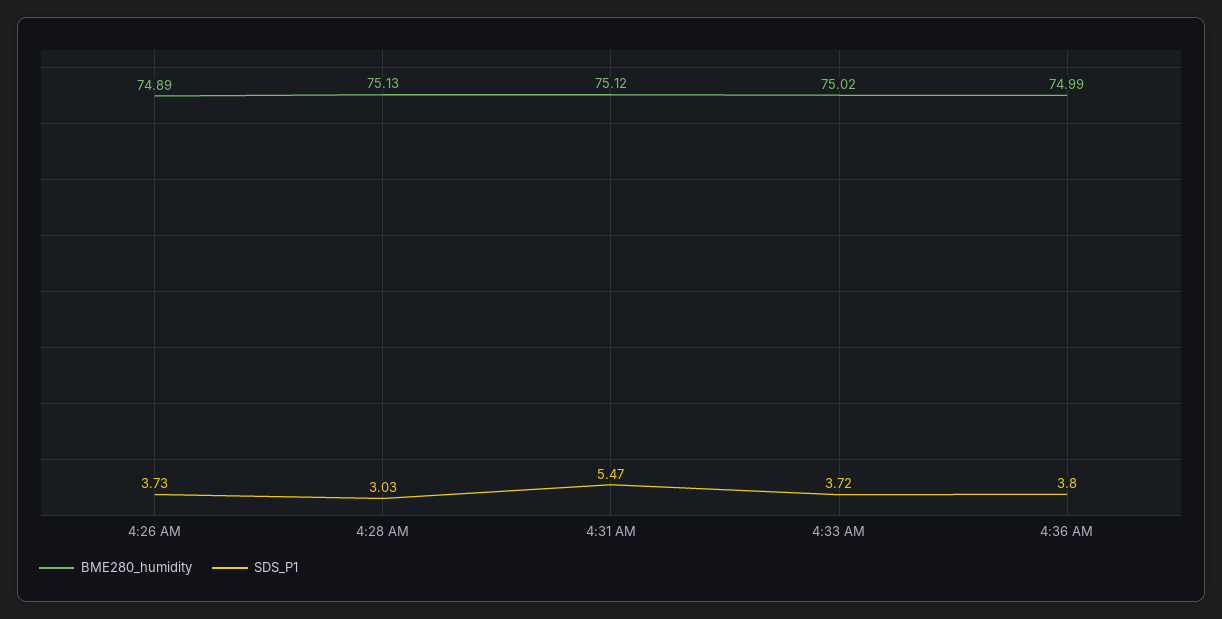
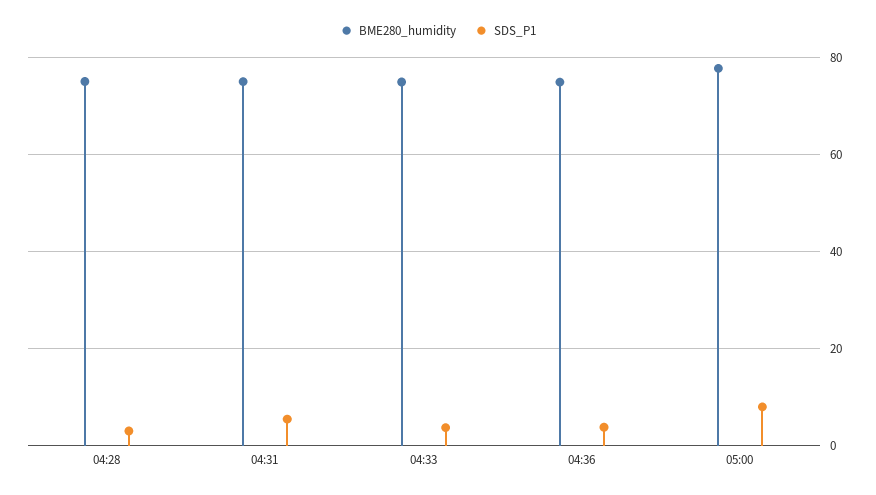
BME280_humidity, 4:26 AM: 74.89 -> none
SDS_P1, 4:26 AM: 3.73 -> none
BME280_humidity, 05:00: none -> 78
SDS_P1, 05:00: none -> 8

